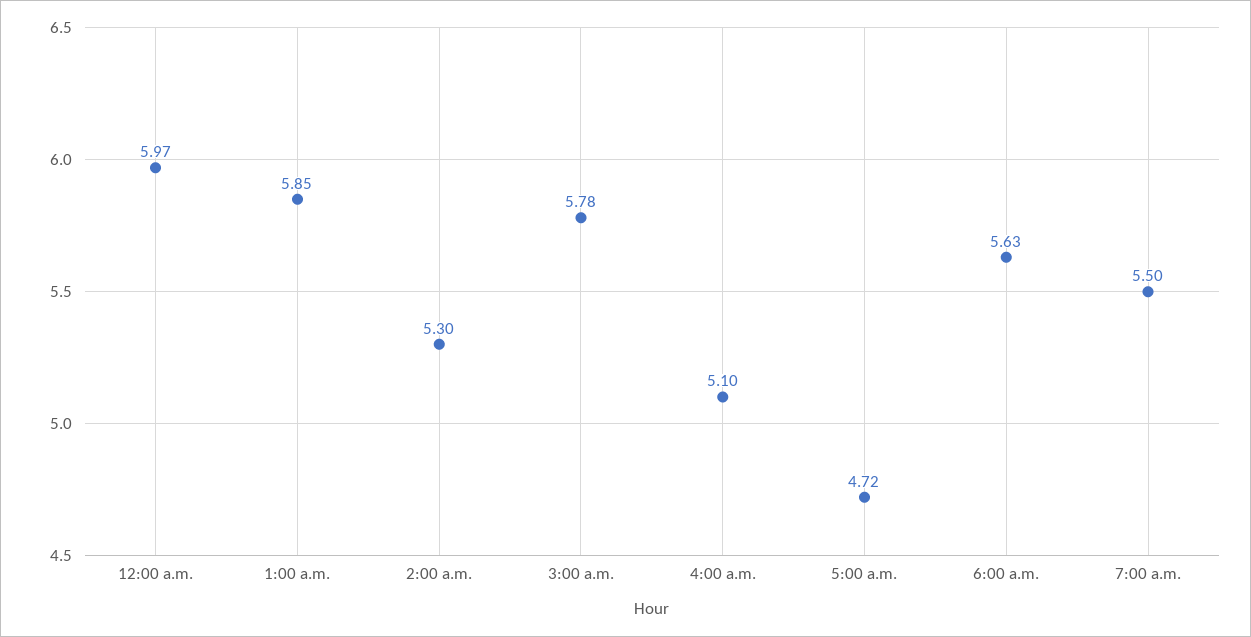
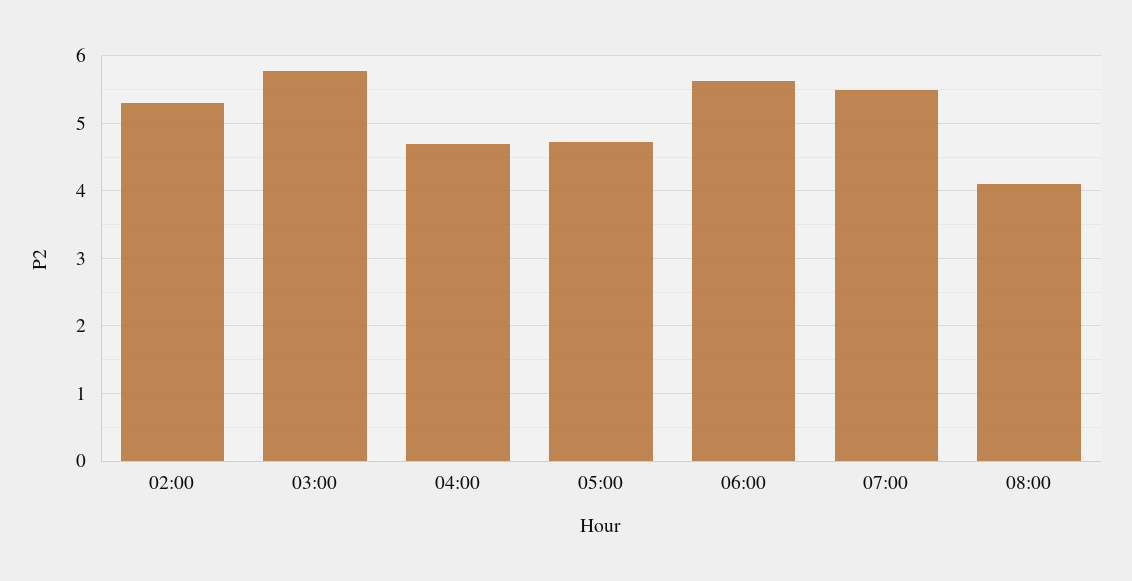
12:00 a.m.: 5.97 -> none
1:00 a.m.: 5.85 -> none
4:00 a.m.: 5.1 -> 4.7
08:00: none -> 4.1

